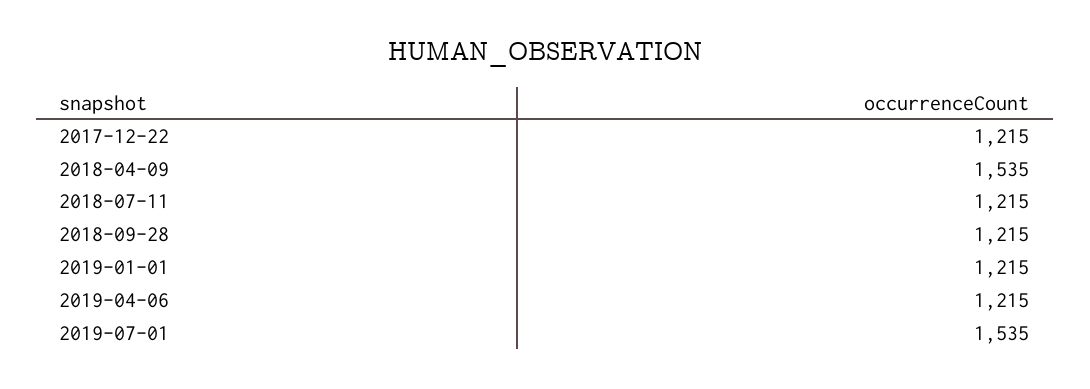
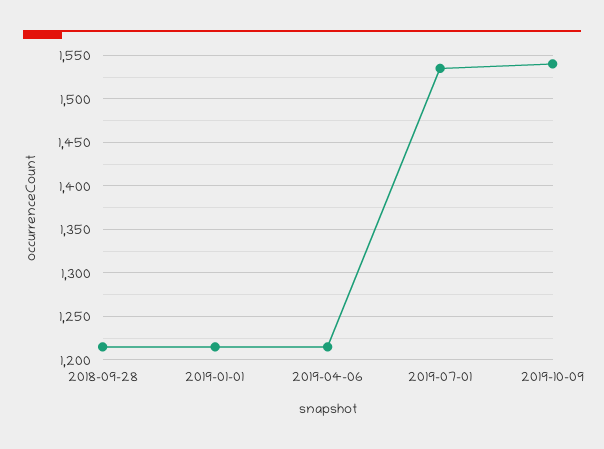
2017-12-22: 1215 -> none
2018-04-09: 1535 -> none
2018-07-11: 1215 -> none
2019-10-09: none -> 1540

